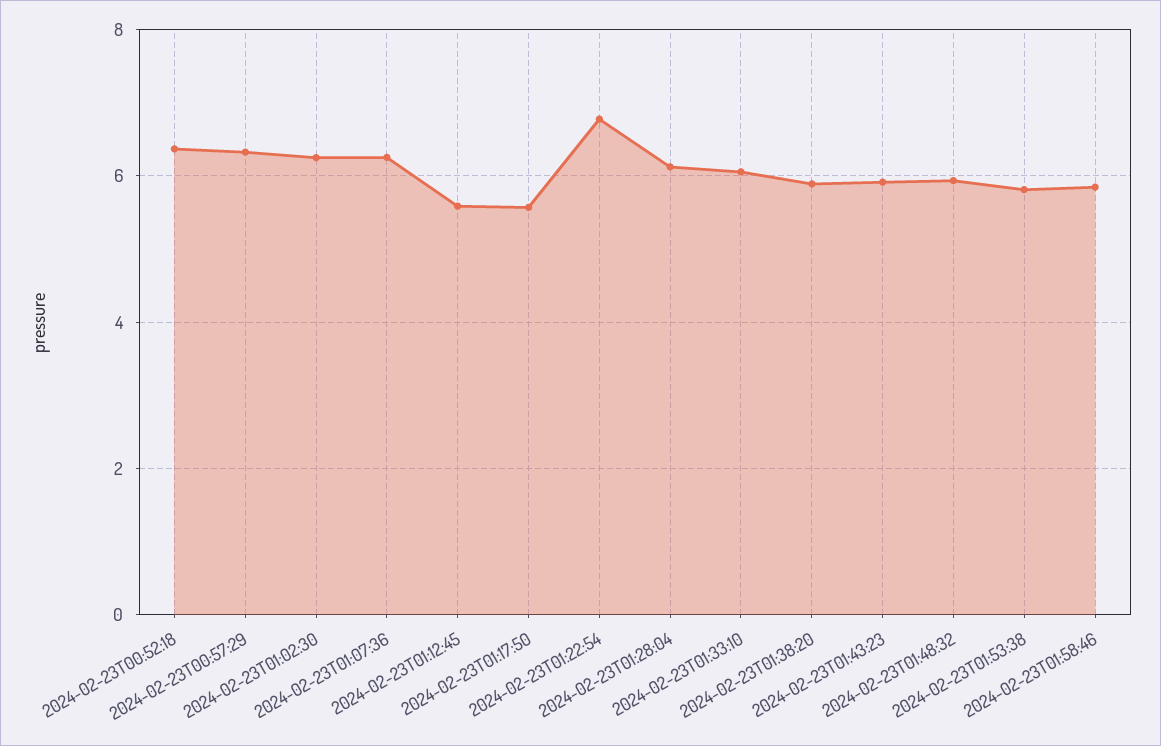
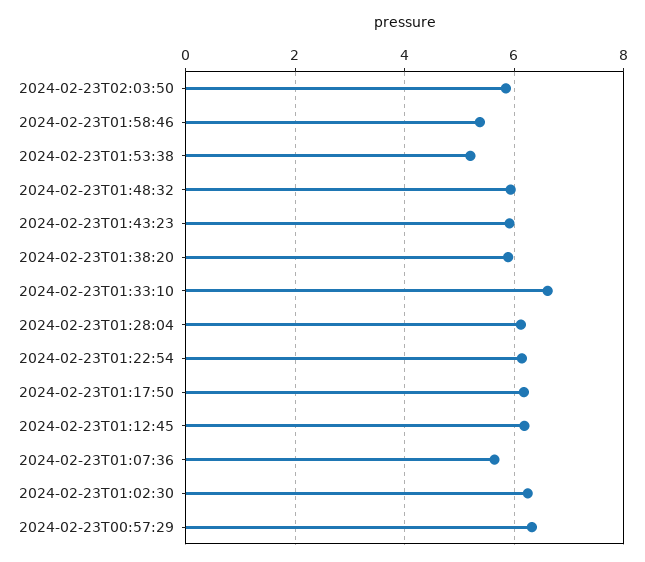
2024-02-23T00:52:18: 6.4 -> none
2024-02-23T01:07:36: 6.2 -> 5.6
2024-02-23T01:12:45: 5.6 -> 6.2
2024-02-23T01:17:50: 5.6 -> 6.2
2024-02-23T01:22:54: 6.8 -> 6.2
2024-02-23T01:33:10: 6 -> 6.6
2024-02-23T01:53:38: 5.8 -> 5.2
2024-02-23T01:58:46: 5.8 -> 5.4
2024-02-23T02:03:50: none -> 5.8

